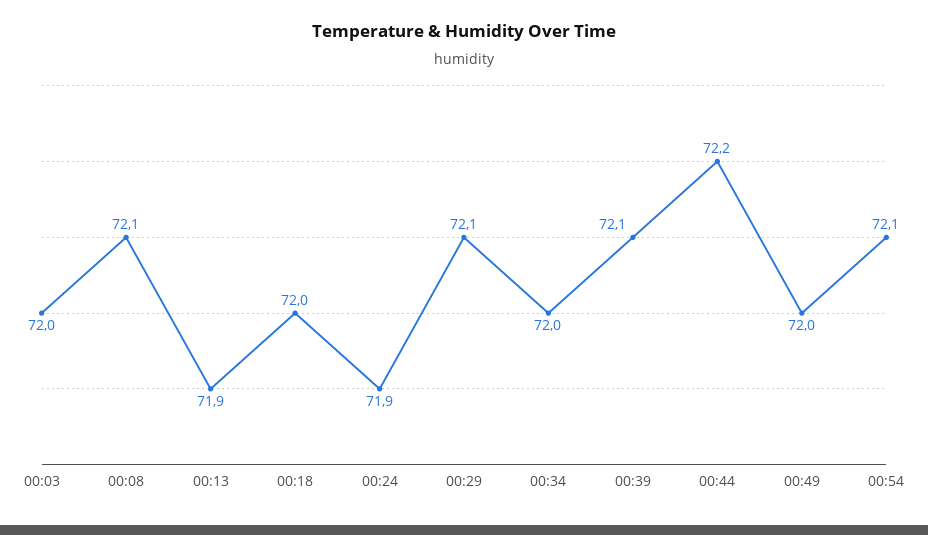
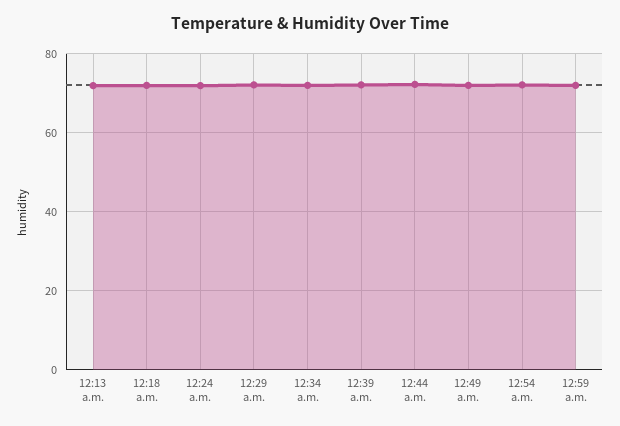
00:03: 72 -> none
00:08: 72.1 -> none
12:59 a.m.: none -> 72

